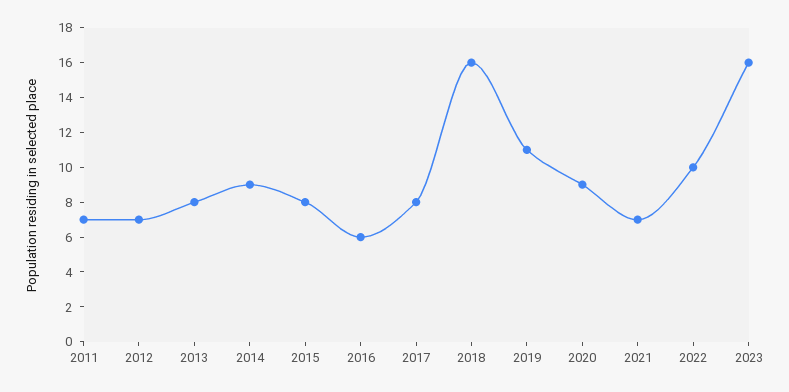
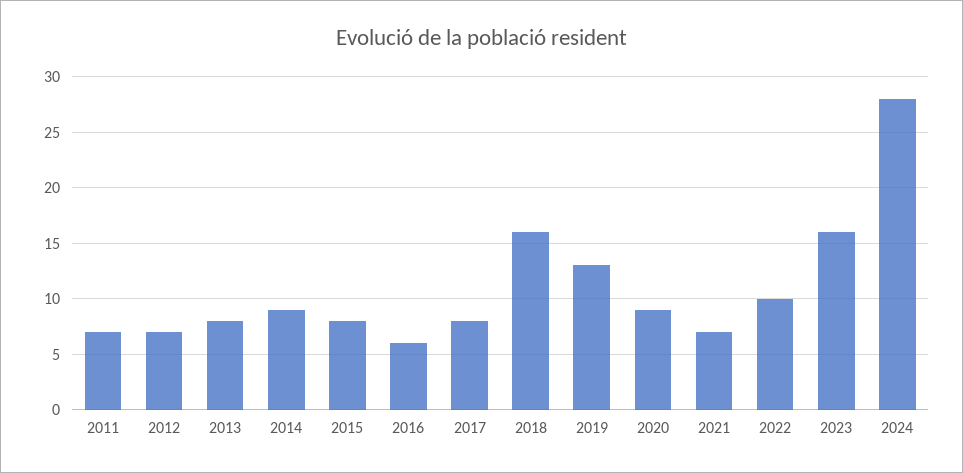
2019: 11 -> 13
2024: none -> 28

